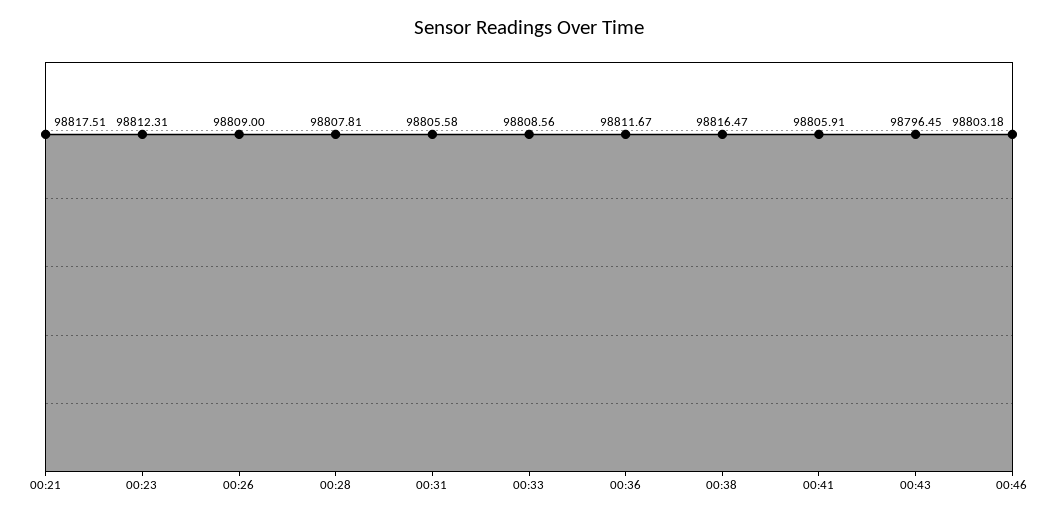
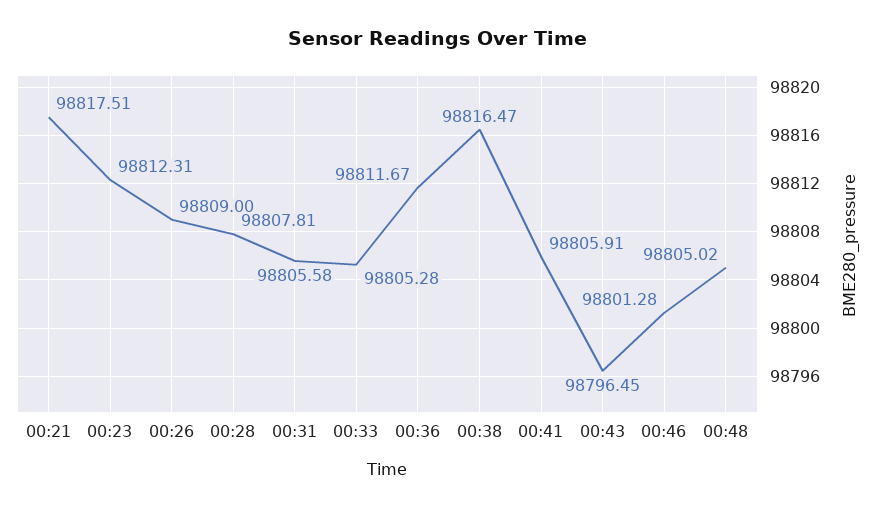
00:33: 98808.56 -> 98805.28
00:46: 98803.18 -> 98801.28
00:48: none -> 98805.02

